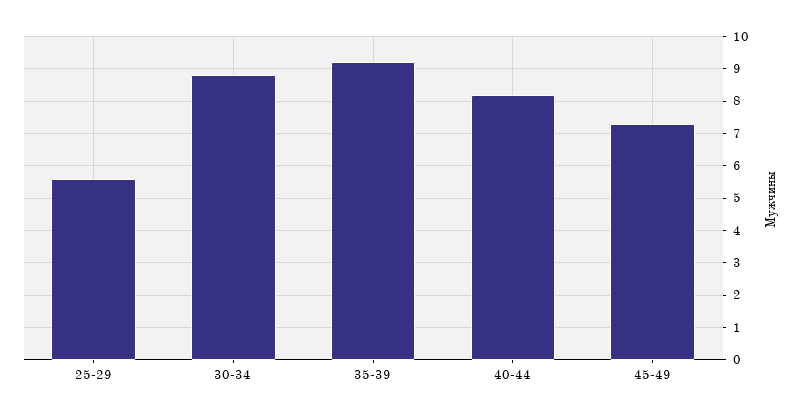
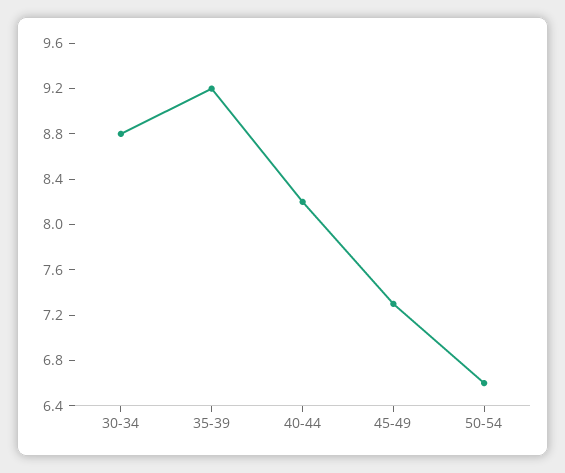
25-29: 5.5 -> none
50-54: none -> 6.6

